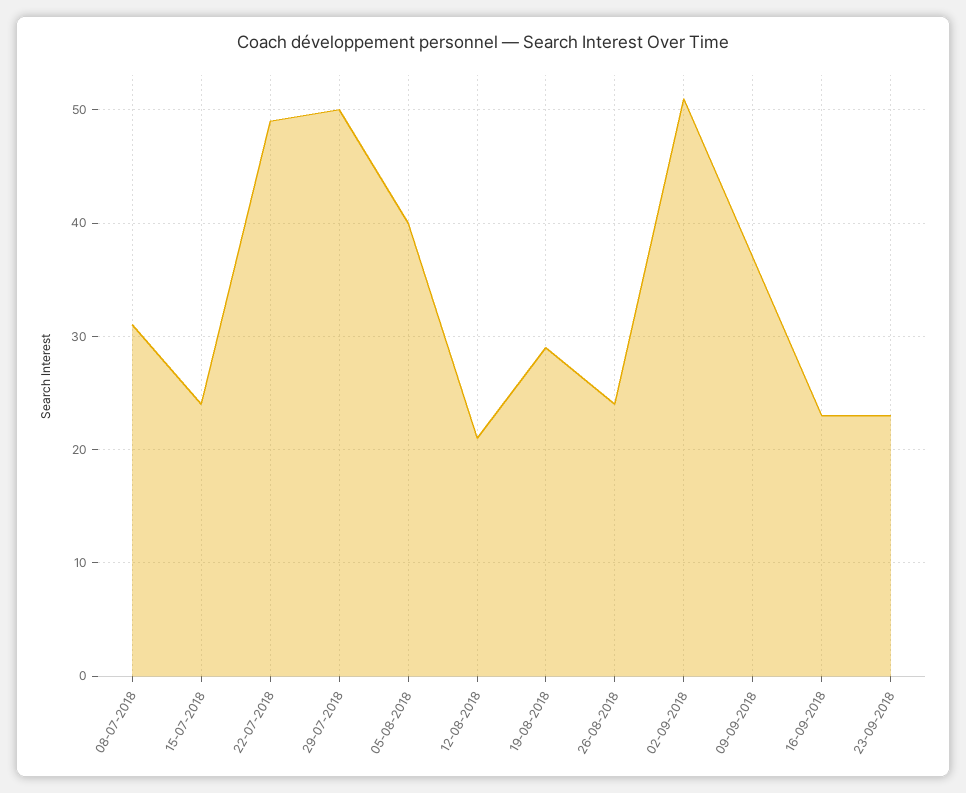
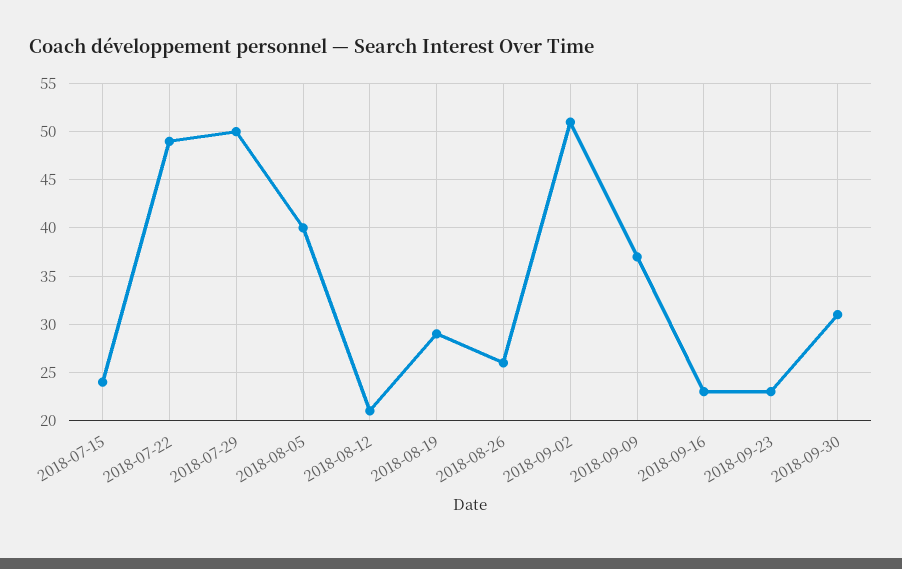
08-07-2018: 31 -> none
26-08-2018: 24 -> 26
2018-09-30: none -> 31

